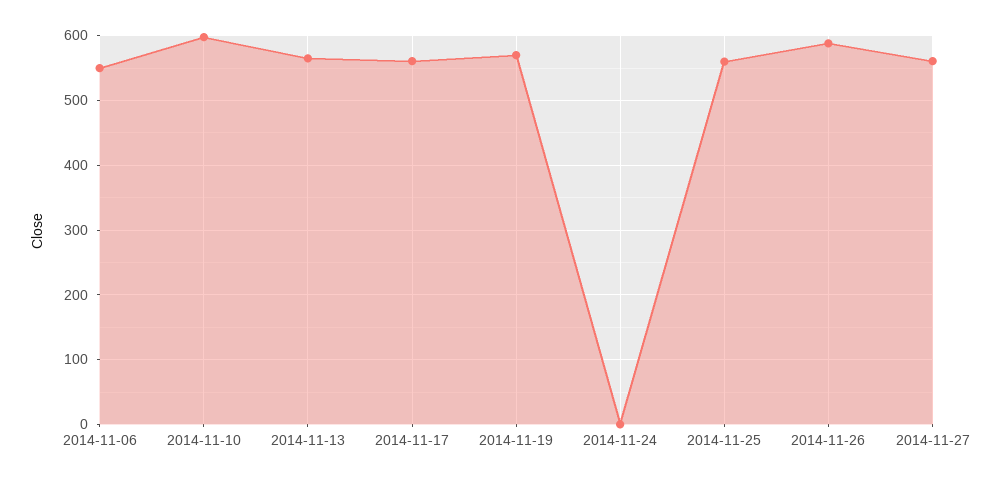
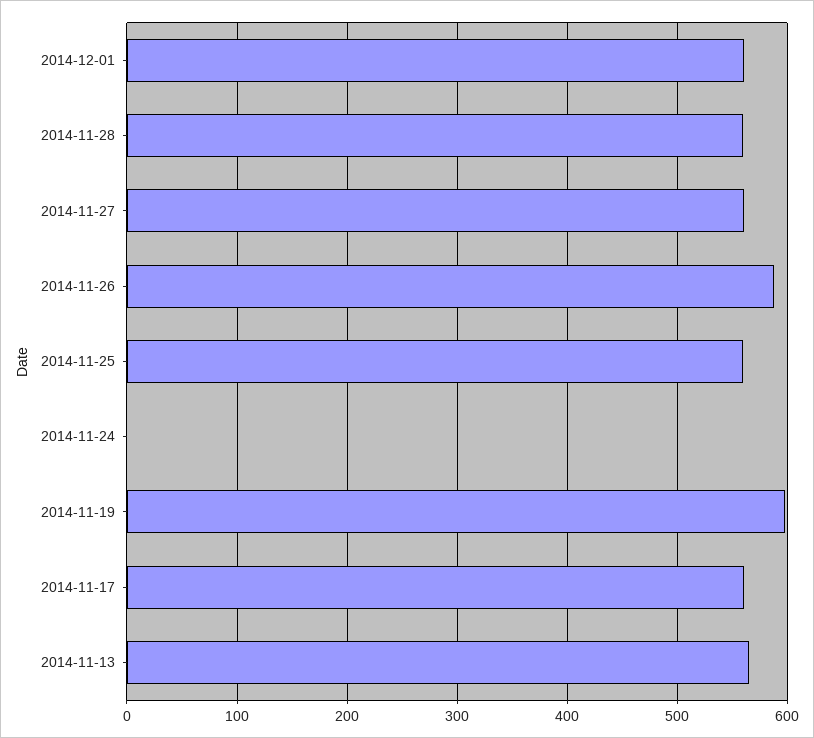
2014-11-06: 550 -> none
2014-11-10: 600 -> none
2014-11-19: 570 -> 600
2014-12-01: none -> 560
2014-11-28: none -> 560

